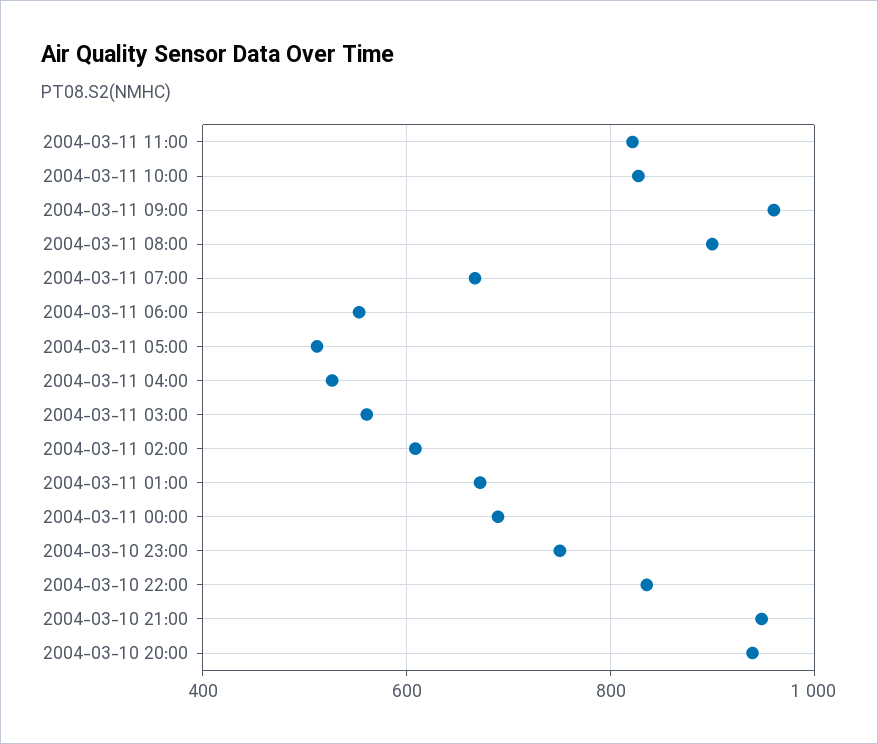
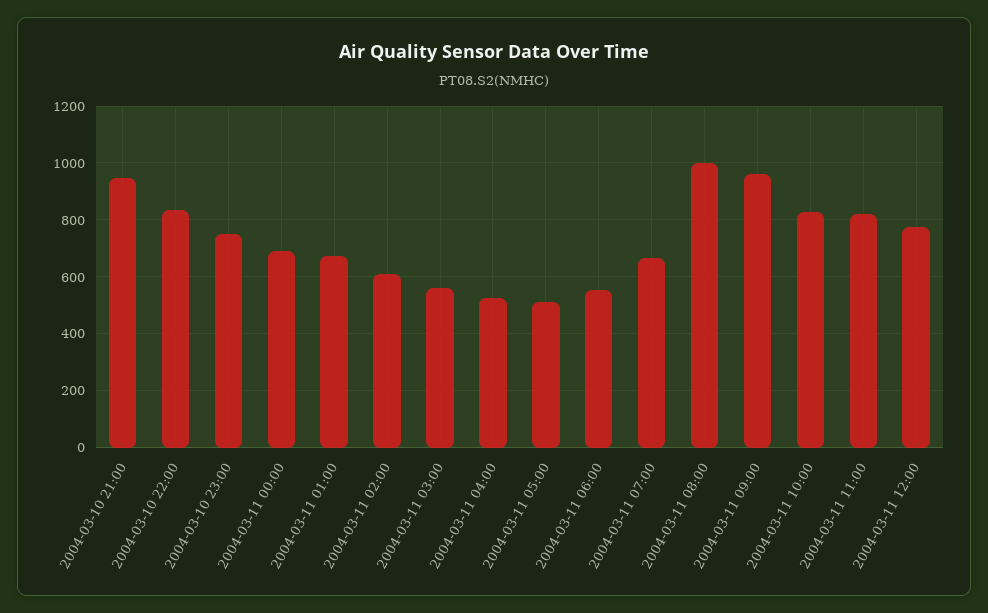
2004-03-11 08:00: 900 -> 1000
2004-03-10 20:00: 940 -> none
2004-03-11 12:00: none -> 775

